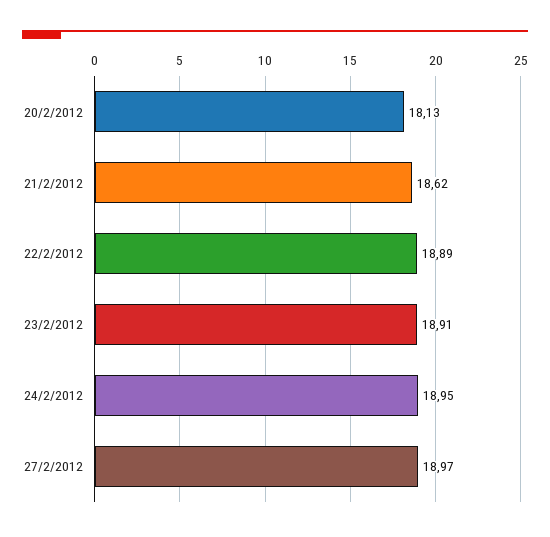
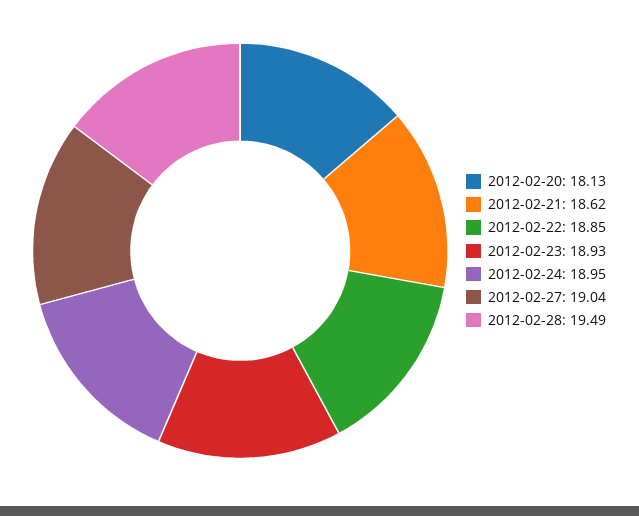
22/2/2012: 18.89 -> 18.85
23/2/2012: 18.91 -> 18.93
27/2/2012: 18.97 -> 19.04
2012-02-28: none -> 19.49

